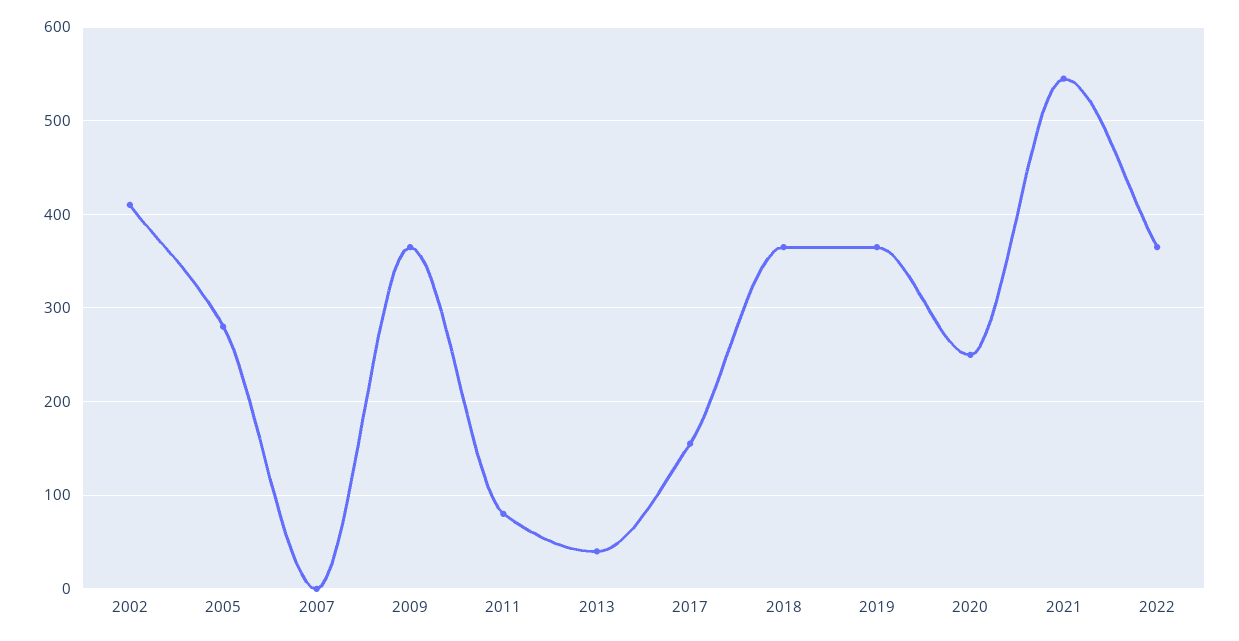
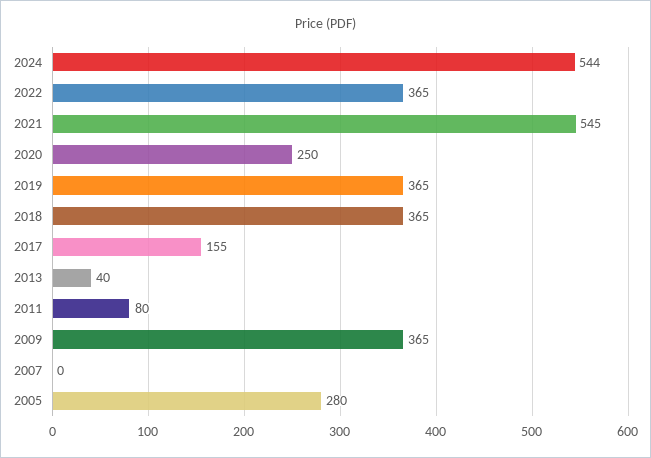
2002: 410 -> none
2024: none -> 544

